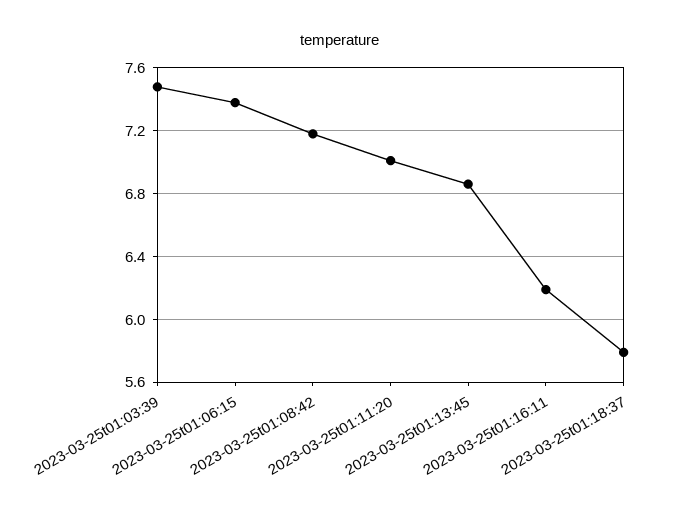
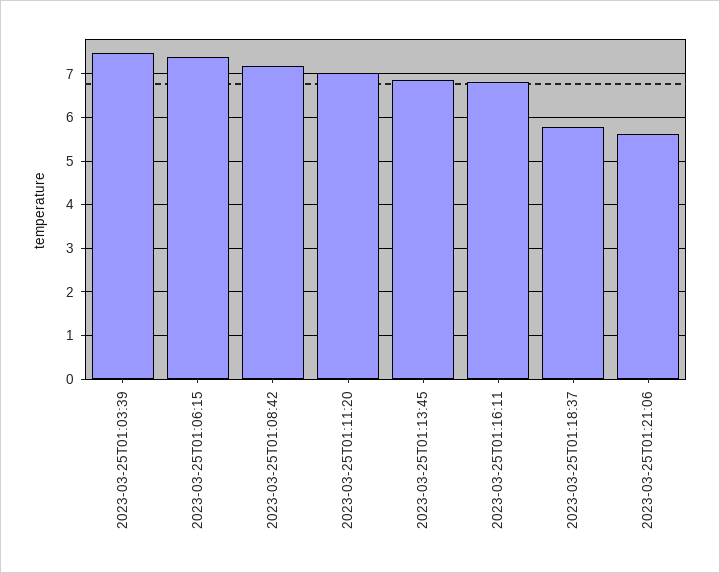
2023-03-25t01:16:11: 6.2 -> 6.8
2023-03-25T01:21:06: none -> 5.6

